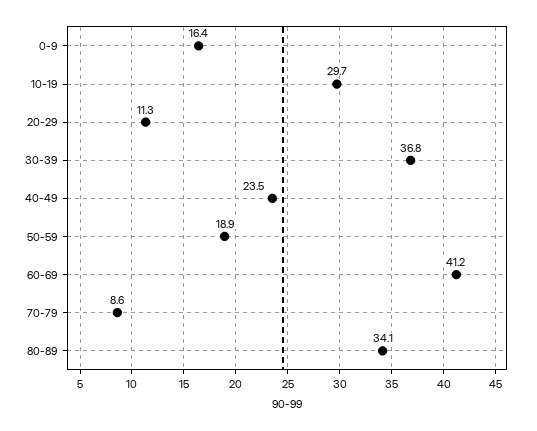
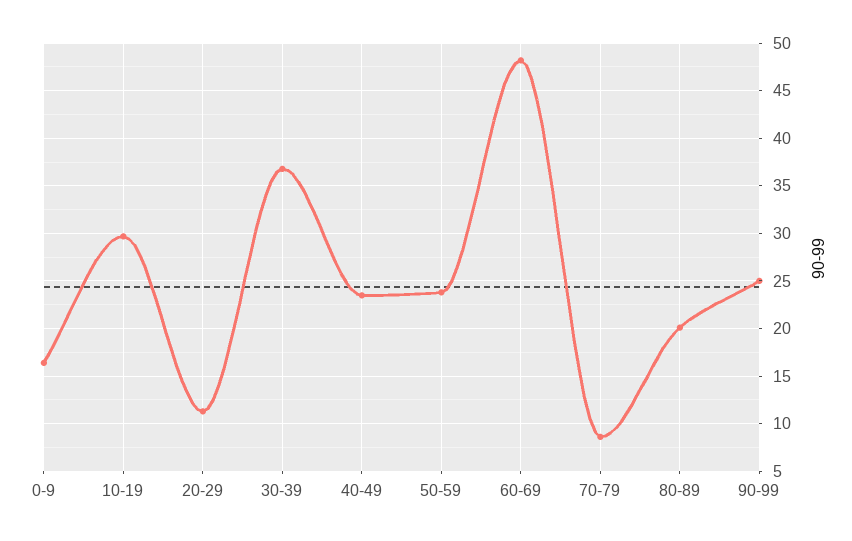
50-59: 18.9 -> 24
60-69: 41.2 -> 48
80-89: 34.1 -> 20
90-99: none -> 25

